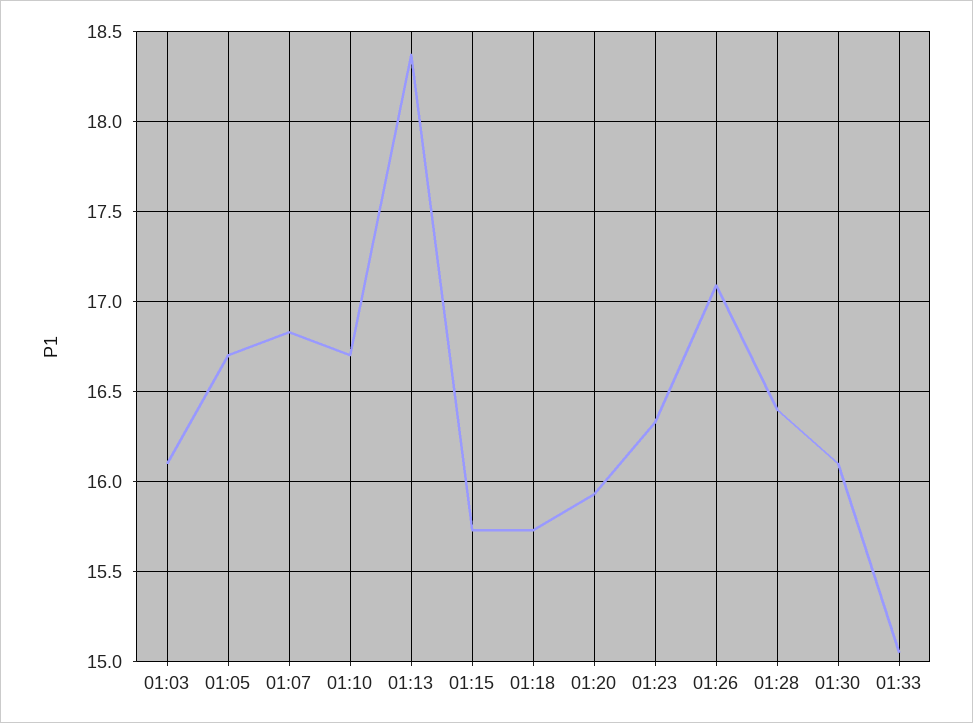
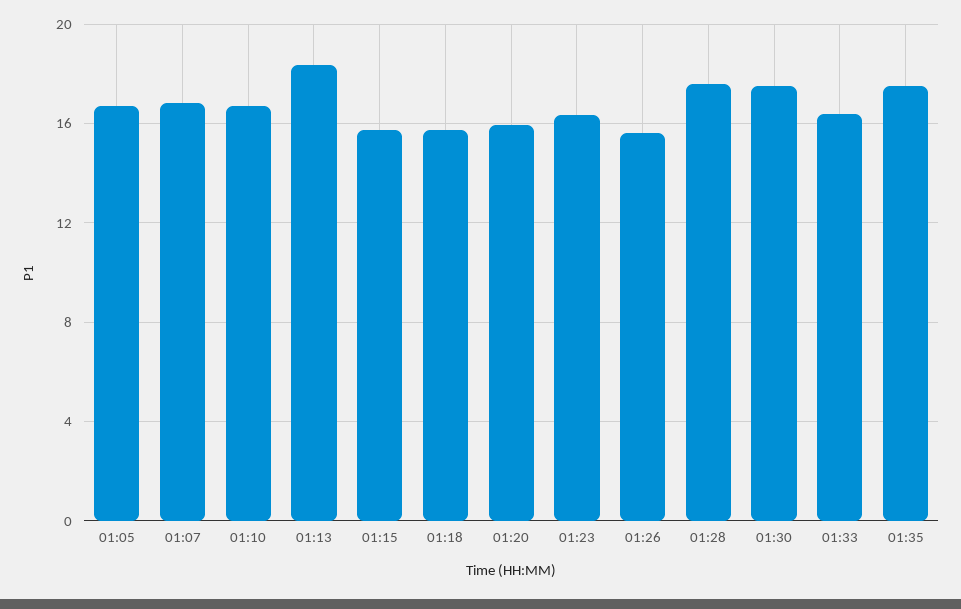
01:03: 16.1 -> none
01:26: 17.1 -> 15.5
01:28: 16.4 -> 17.5
01:30: 16.1 -> 17.5
01:33: 15.05 -> 16.5
01:35: none -> 17.5

